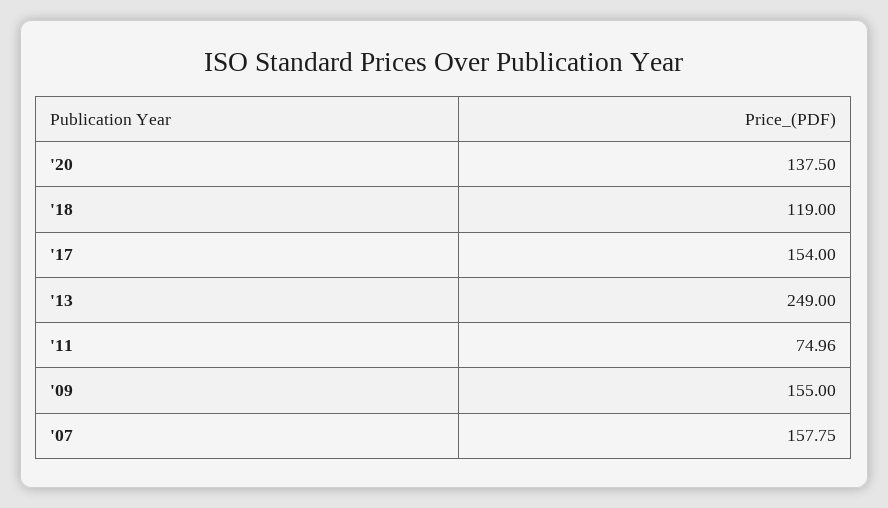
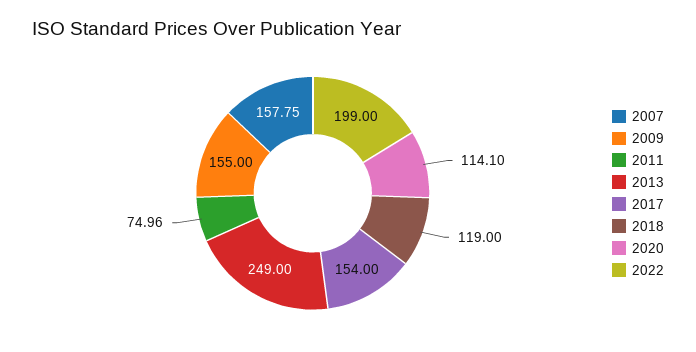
'20: 137.5 -> 114.1
2022: none -> 199

